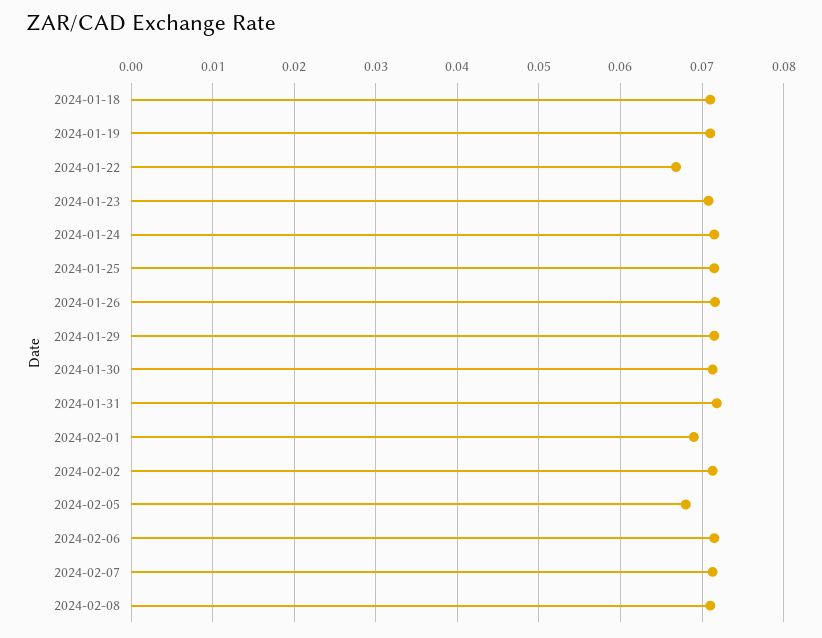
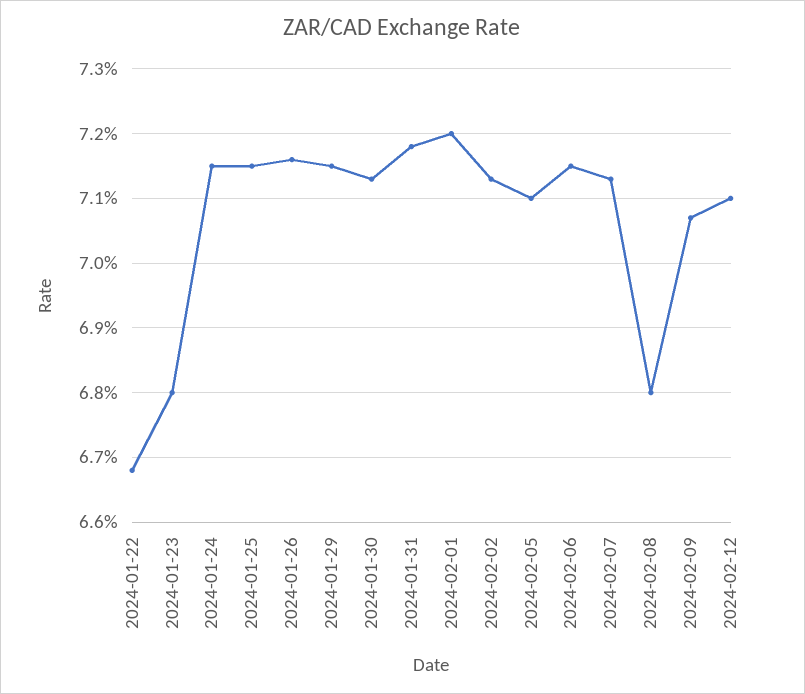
2024-01-18: 0.071 -> none
2024-01-19: 0.071 -> none
2024-01-23: 0.071 -> 0.068
2024-02-01: 0.069 -> 0.072
2024-02-05: 0.068 -> 0.071
2024-02-08: 0.071 -> 0.068
2024-02-09: none -> 0.0707
2024-02-12: none -> 0.071

